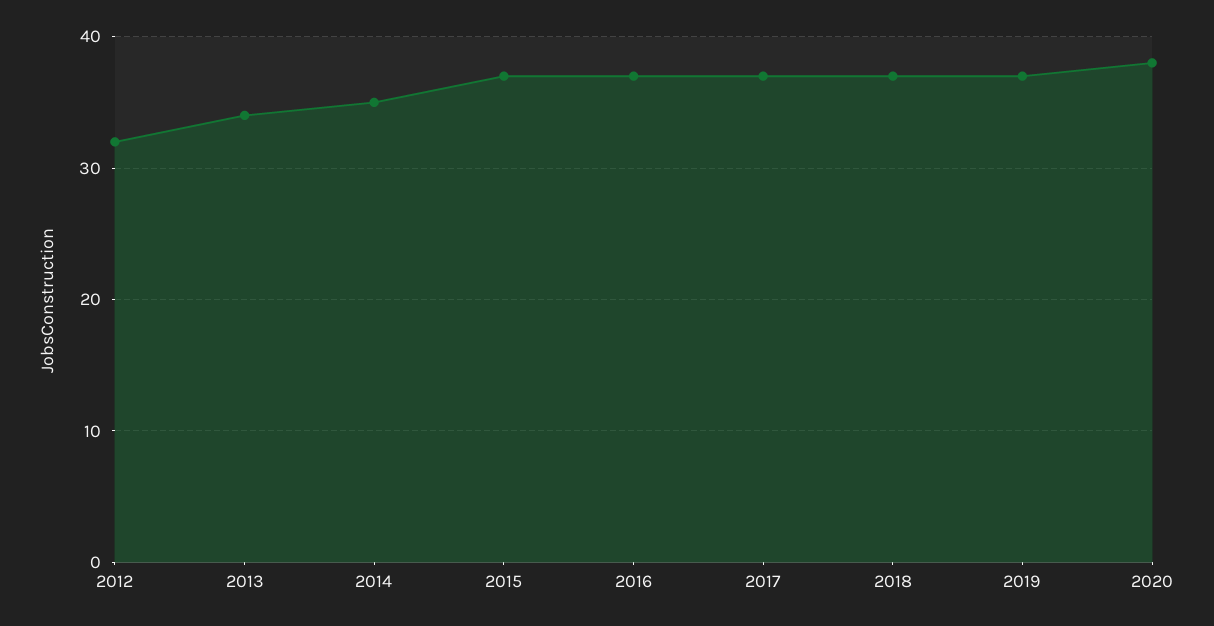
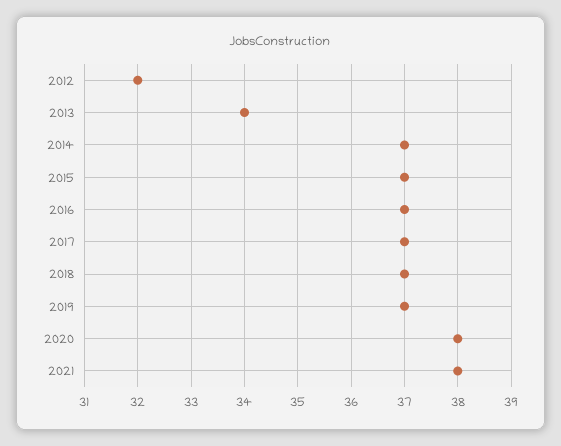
2014: 35 -> 37
2021: none -> 38

